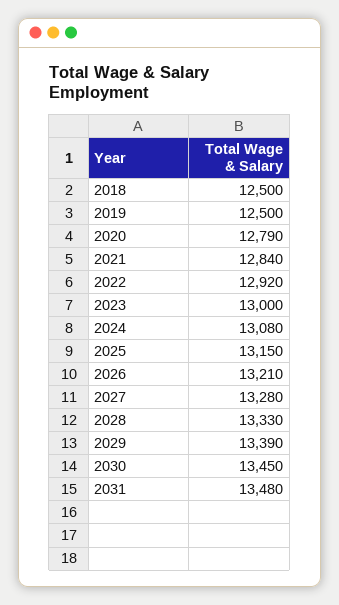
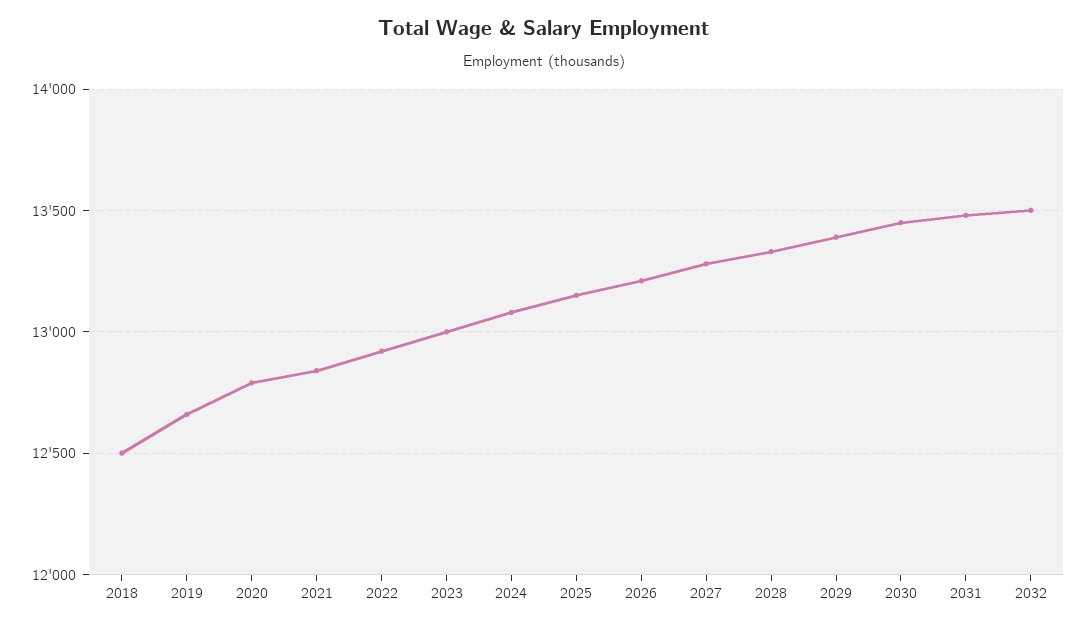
2019: 12500 -> 12650
2032: none -> 13500

